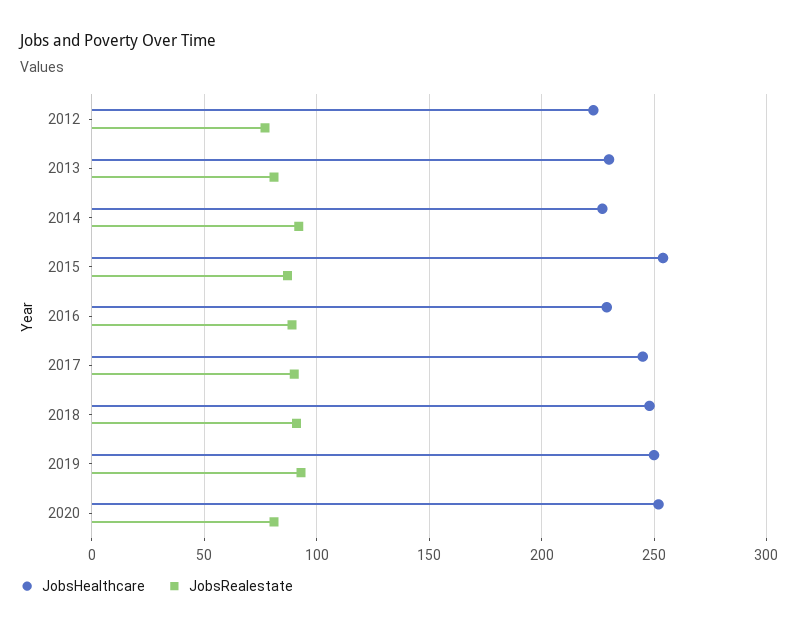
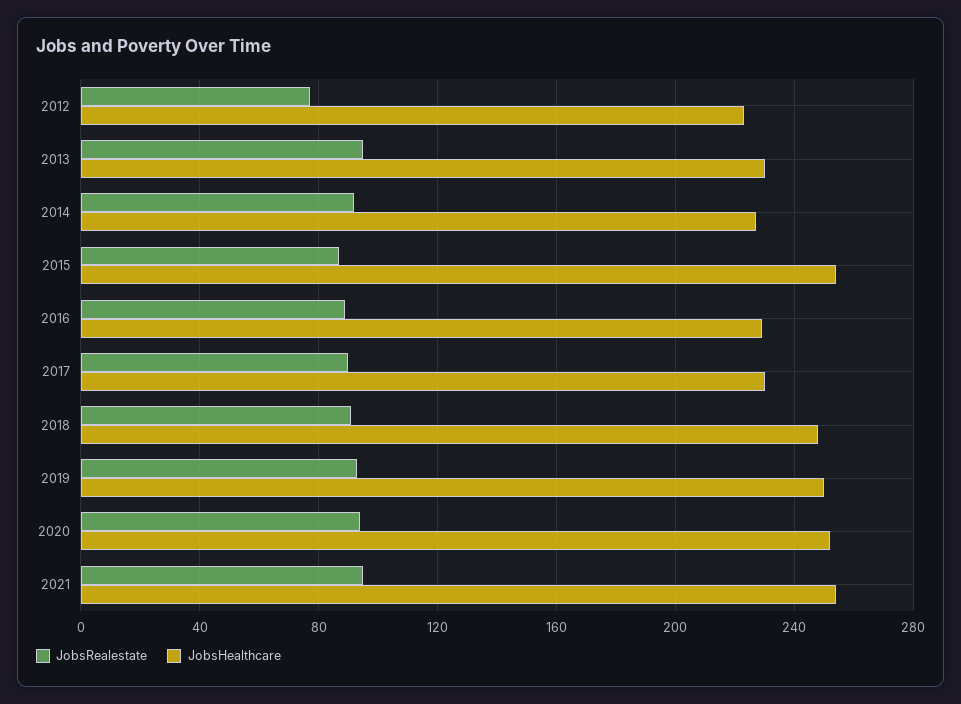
JobsRealestate, 2013: 80 -> 95
JobsHealthcare, 2017: 245 -> 230
JobsRealestate, 2020: 80 -> 95
JobsRealestate, 2021: none -> 95
JobsHealthcare, 2021: none -> 255

